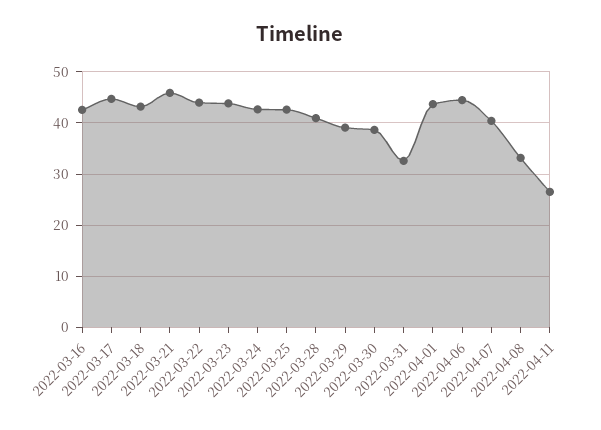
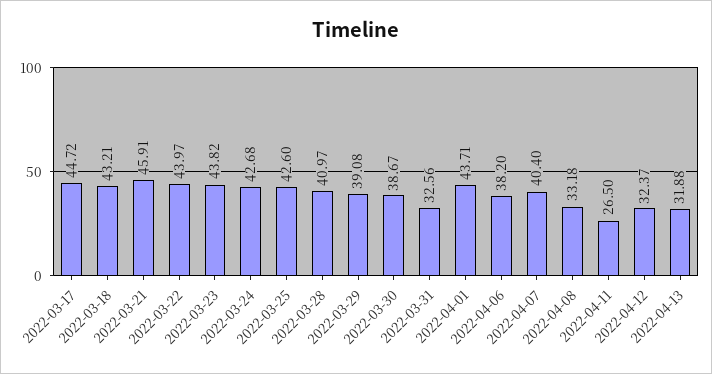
2022-03-16: 42 -> none
2022-04-06: 44 -> 38.2
2022-04-12: none -> 32.37
2022-04-13: none -> 31.88

